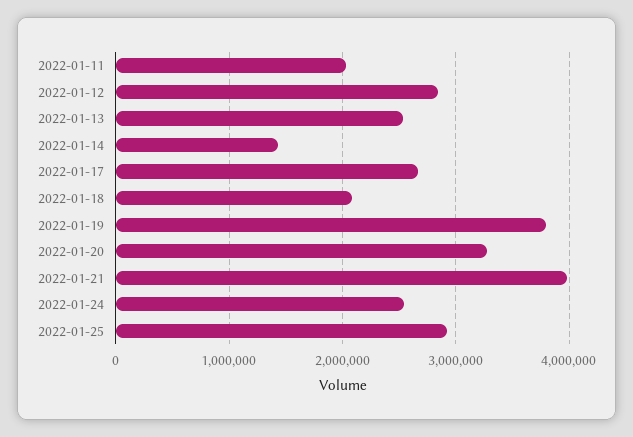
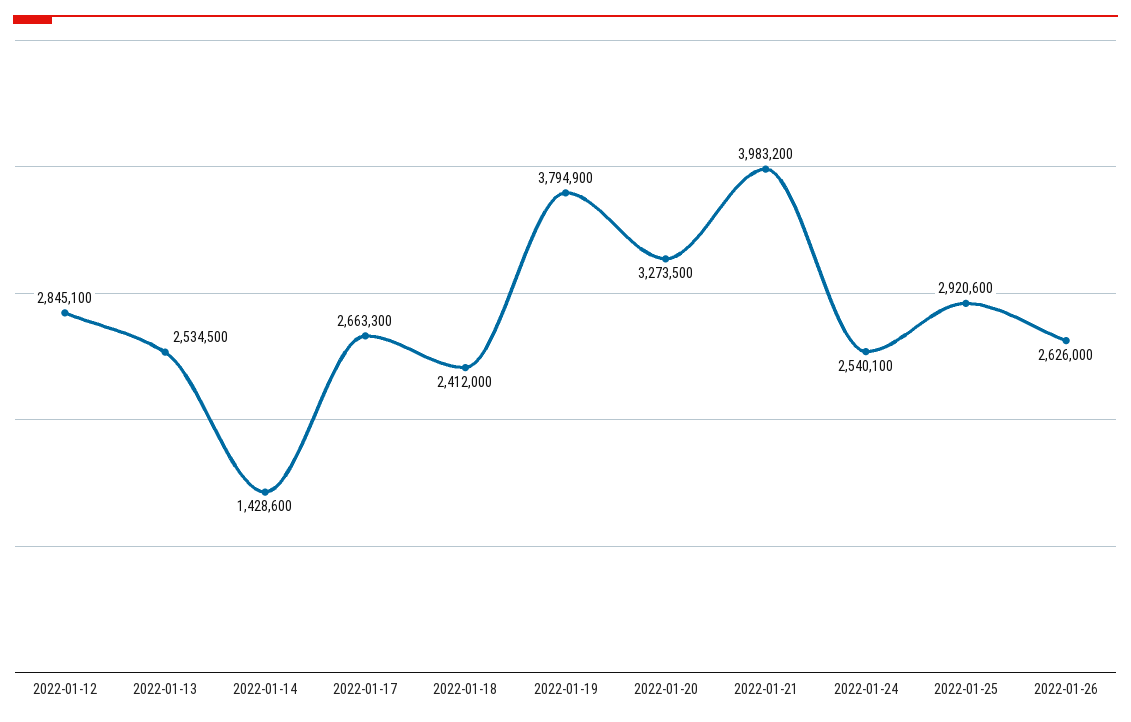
2022-01-11: 2000000 -> none
2022-01-18: 2100000 -> 2412000
2022-01-26: none -> 2626000

